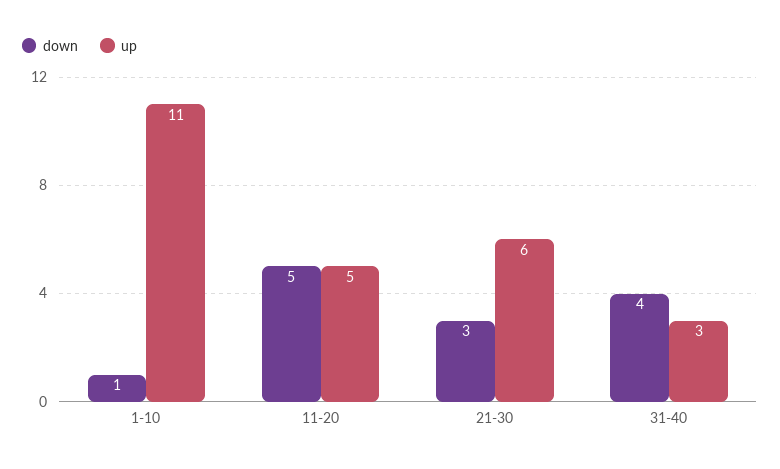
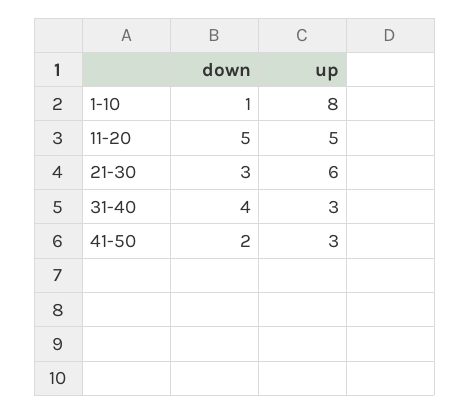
up, 1-10: 11 -> 8
down, 41-50: none -> 2
up, 41-50: none -> 3

